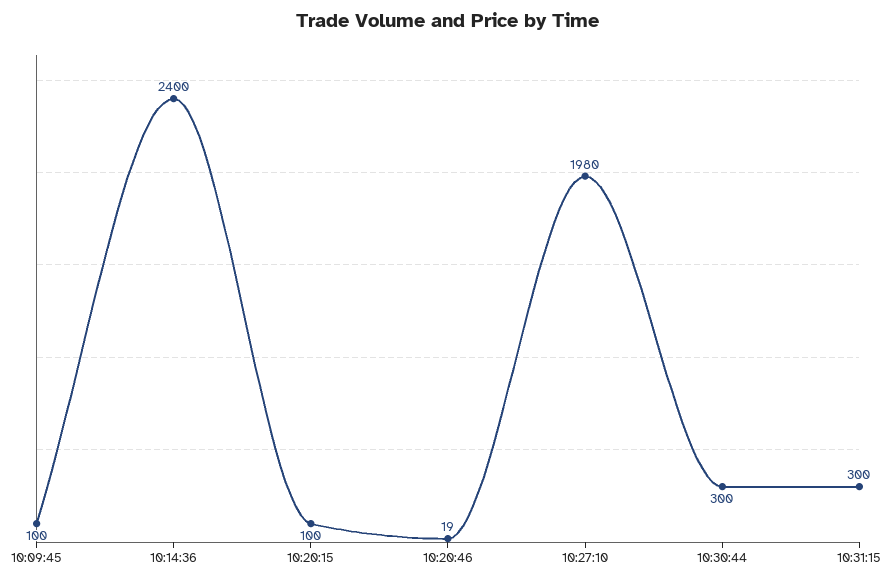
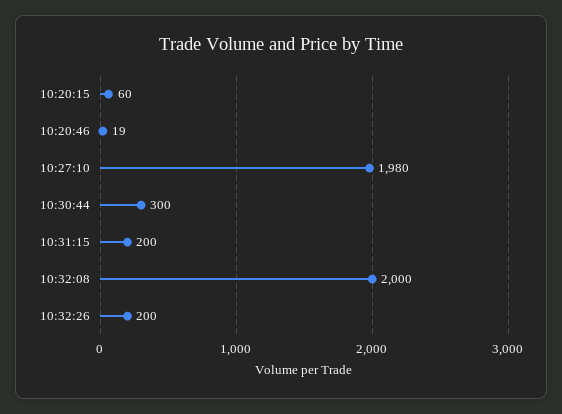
10:09:45: 100 -> none
10:14:36: 2400 -> none
10:20:15: 100 -> 60
10:31:15: 300 -> 200
10:32:08: none -> 2000
10:32:26: none -> 200

